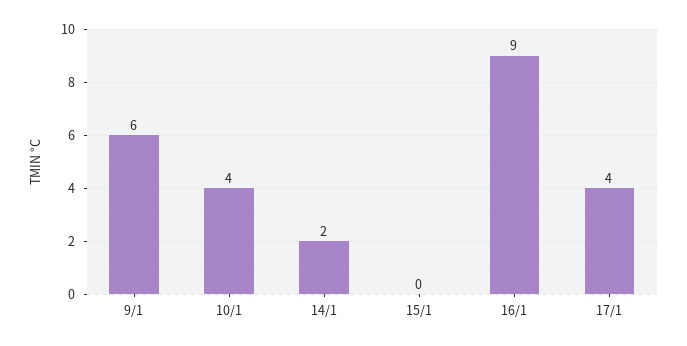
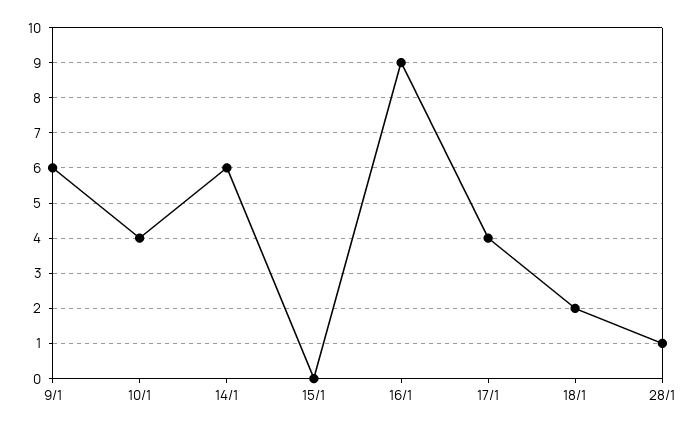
14/1: 2 -> 6
18/1: none -> 2
28/1: none -> 1

